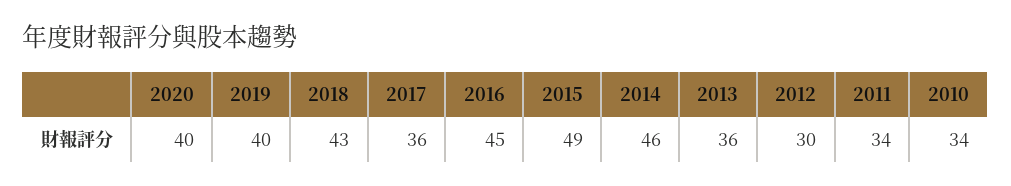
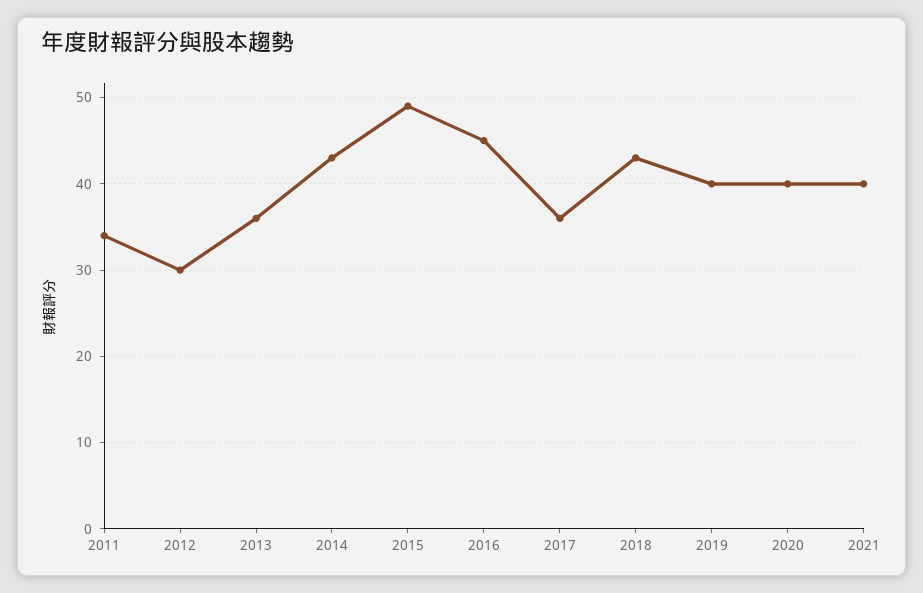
2014: 46 -> 43
2010: 34 -> none
2021: none -> 40

